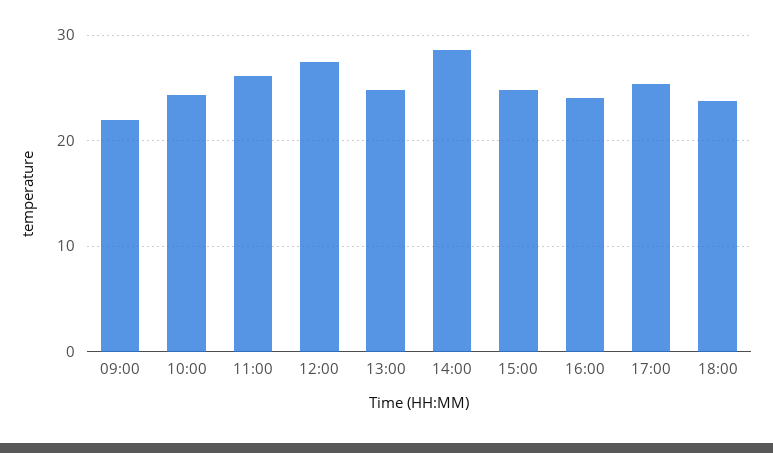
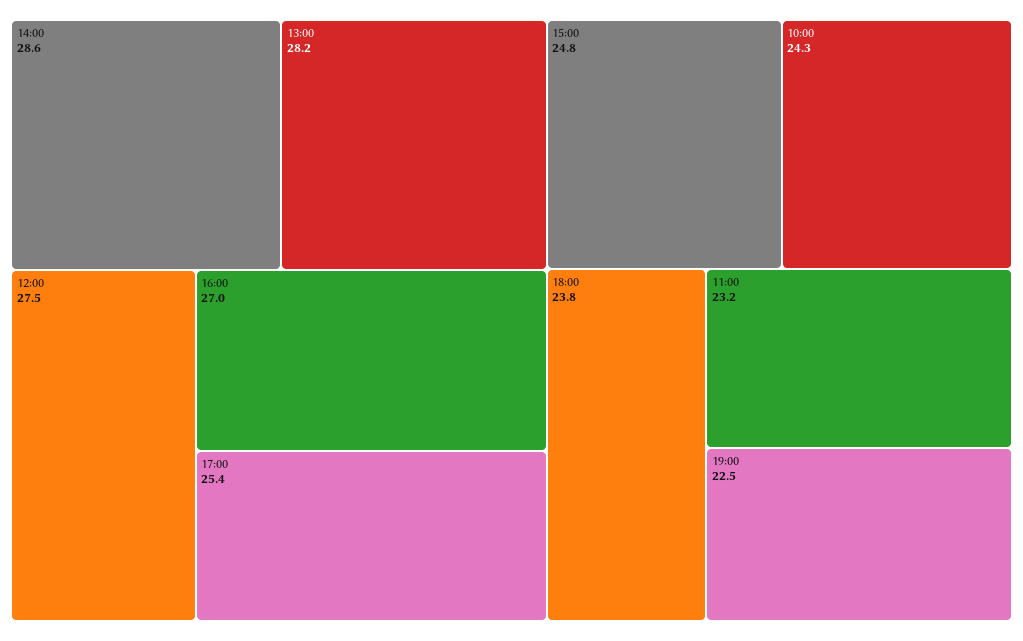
09:00: 22 -> none
11:00: 26 -> 23.2
13:00: 25 -> 28.2
16:00: 24 -> 27
19:00: none -> 22.5

